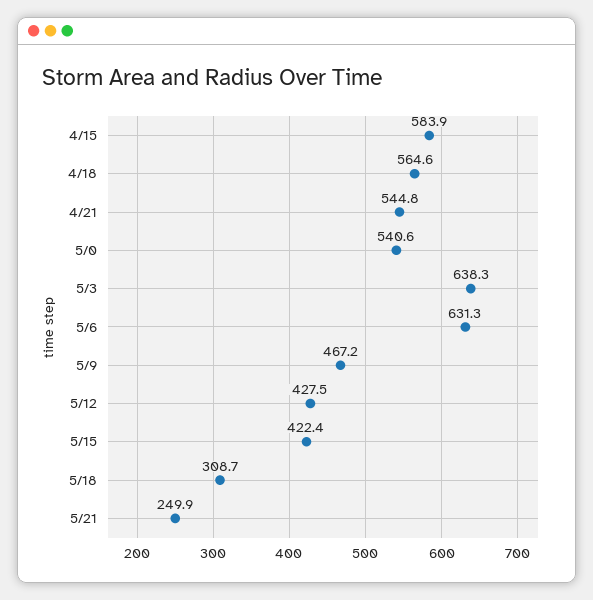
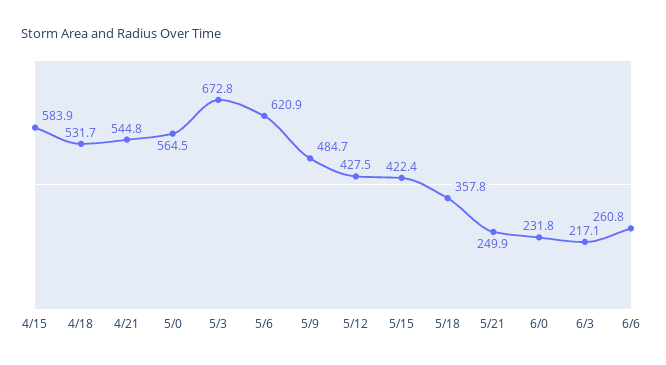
4/18: 564.6 -> 531.7
5/0: 540.6 -> 564.5
5/3: 638.3 -> 672.8
5/6: 631.3 -> 620.9
5/9: 467.2 -> 484.7
5/18: 308.7 -> 357.8
6/0: none -> 231.8
6/3: none -> 217.1
6/6: none -> 260.8

